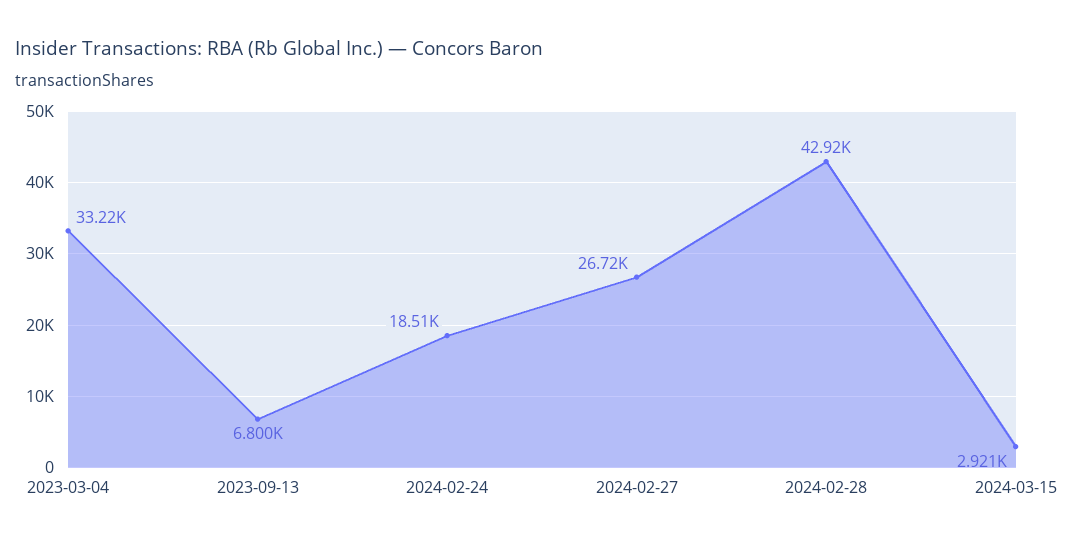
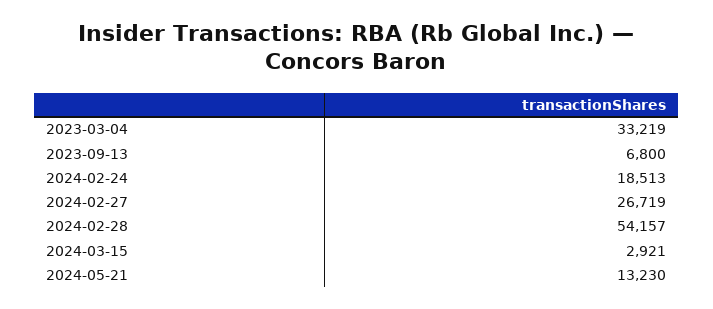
2024-02-28: 42920 -> 54157
2024-05-21: none -> 13230

